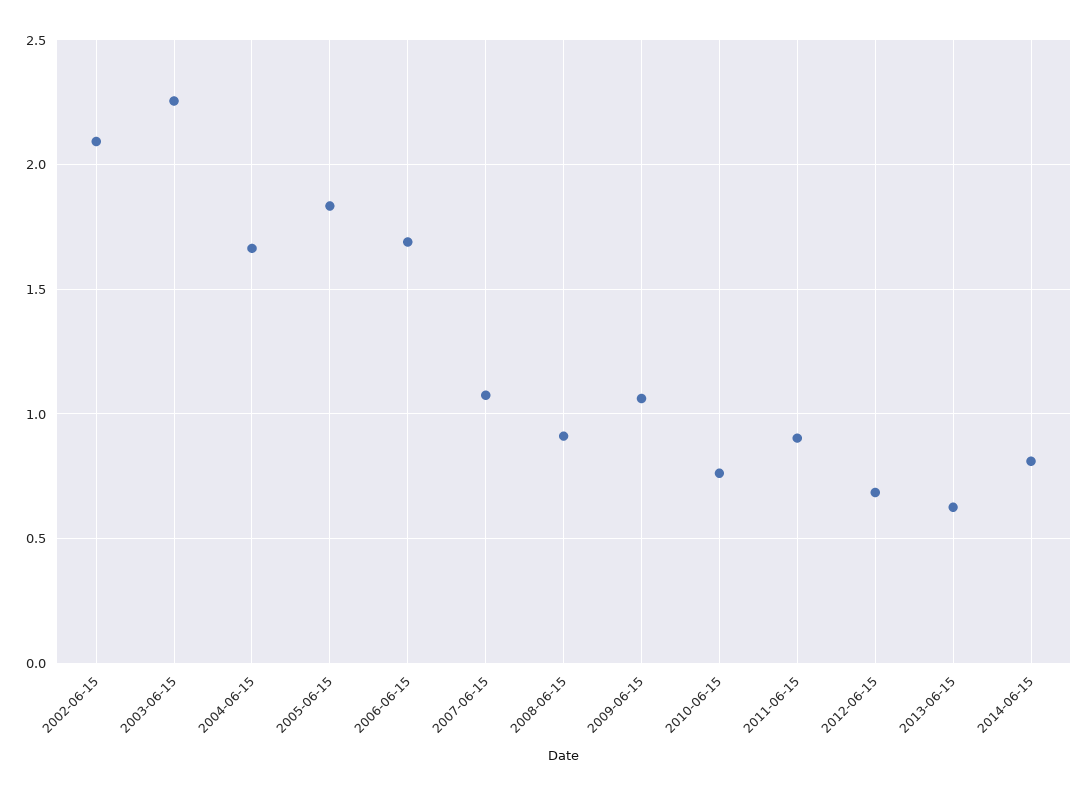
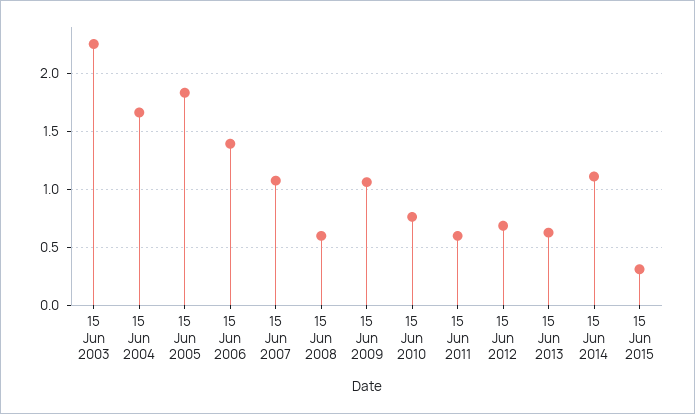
2002-06-15: 2.1 -> none
2006-06-15: 1.7 -> 1.4
2008-06-15: 0.9 -> 0.6
2011-06-15: 0.9 -> 0.6
2014-06-15: 0.8 -> 1.1
15 Jun 2015: none -> 0.3

